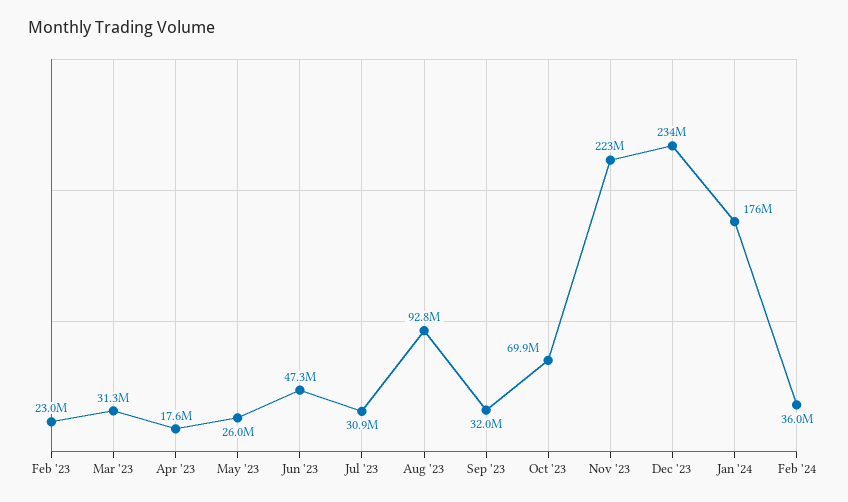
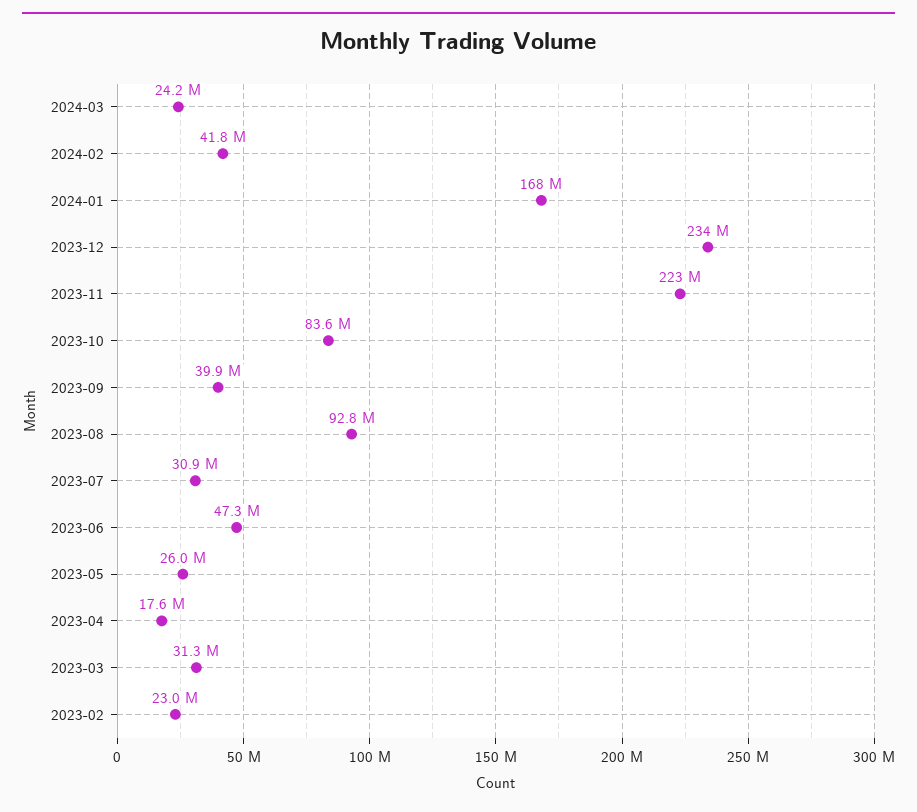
Sep '23: 32000000 -> 39900000
Oct '23: 69900000 -> 83600000
Jan '24: 176000000 -> 168000000
Feb '24: 36000000 -> 41800000
2024-03: none -> 24200000

